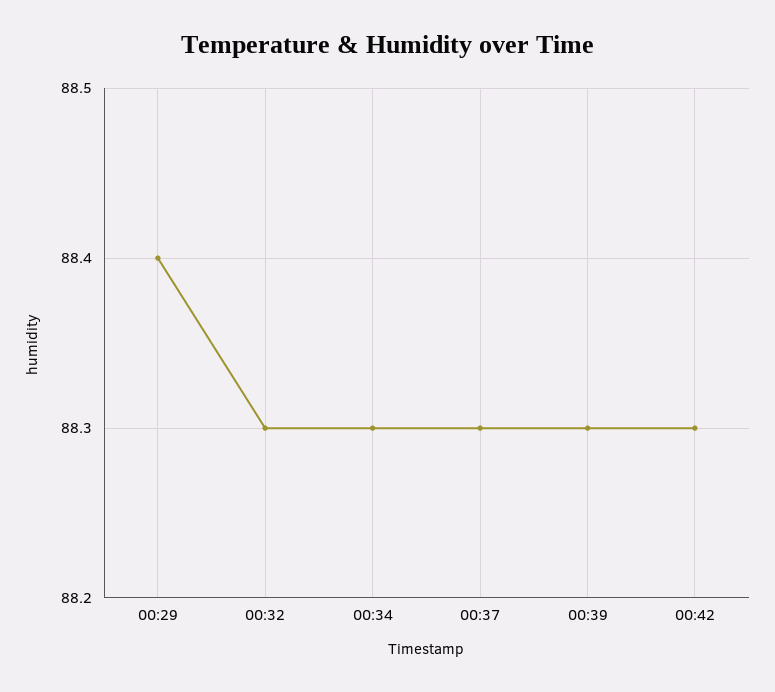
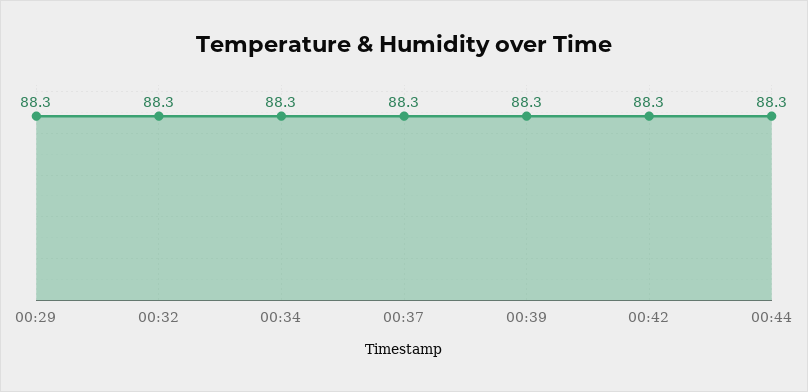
00:29: 88.4 -> 88.3
00:44: none -> 88.3

